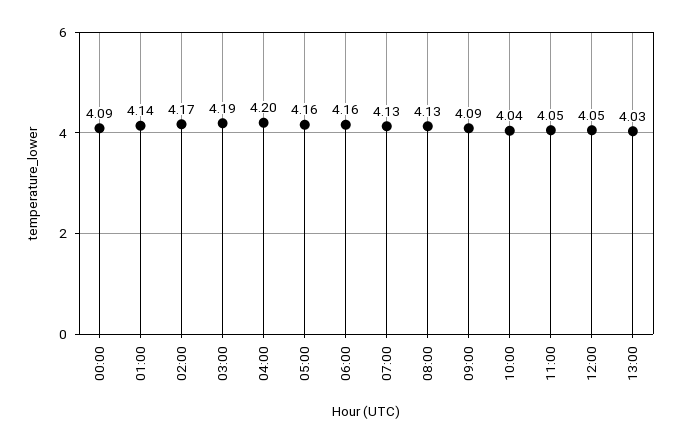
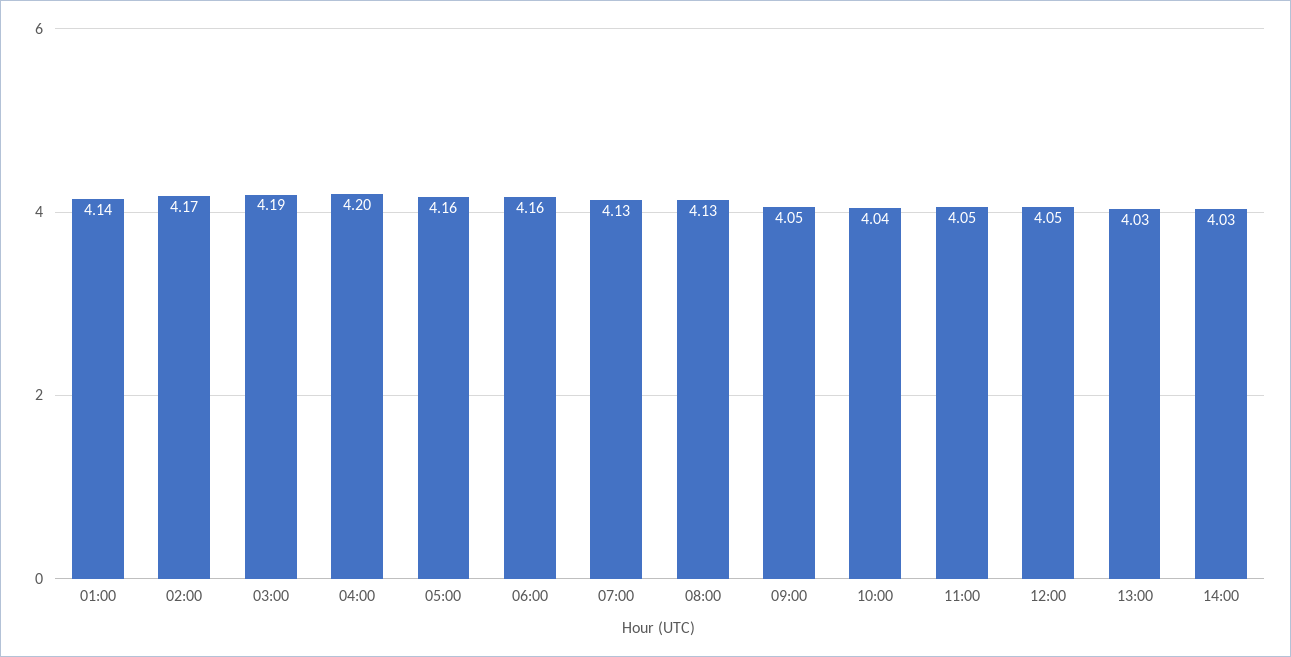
00:00: 4.09 -> none
09:00: 4.09 -> 4.05
14:00: none -> 4.03

